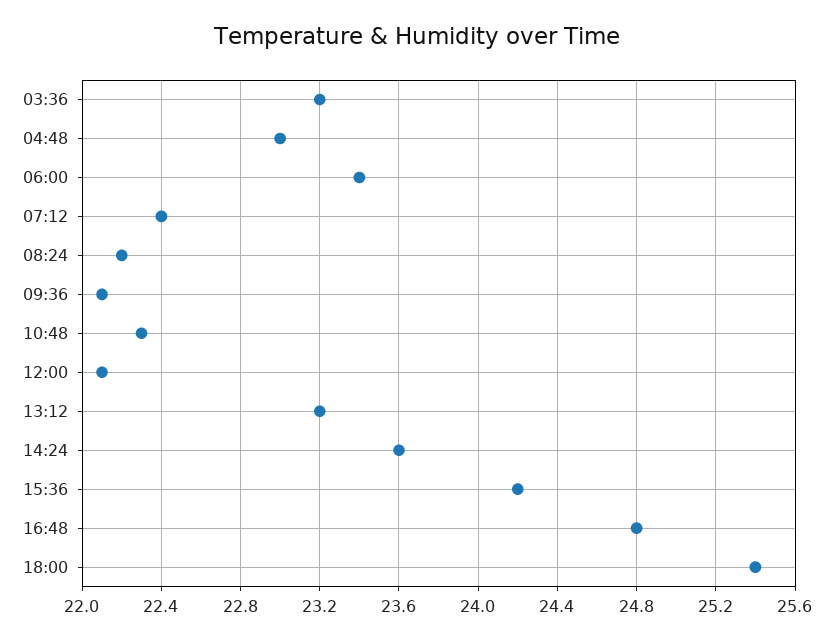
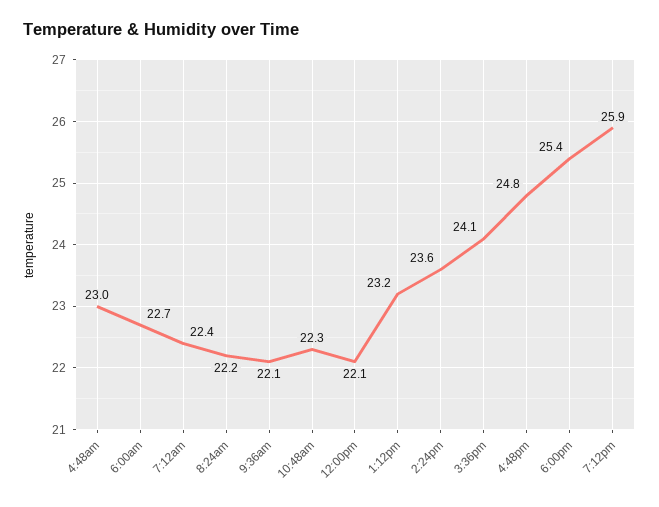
03:36: 23.2 -> none
06:00: 23.4 -> 22.7
15:36: 24.2 -> 24.1
7:12pm: none -> 25.9

